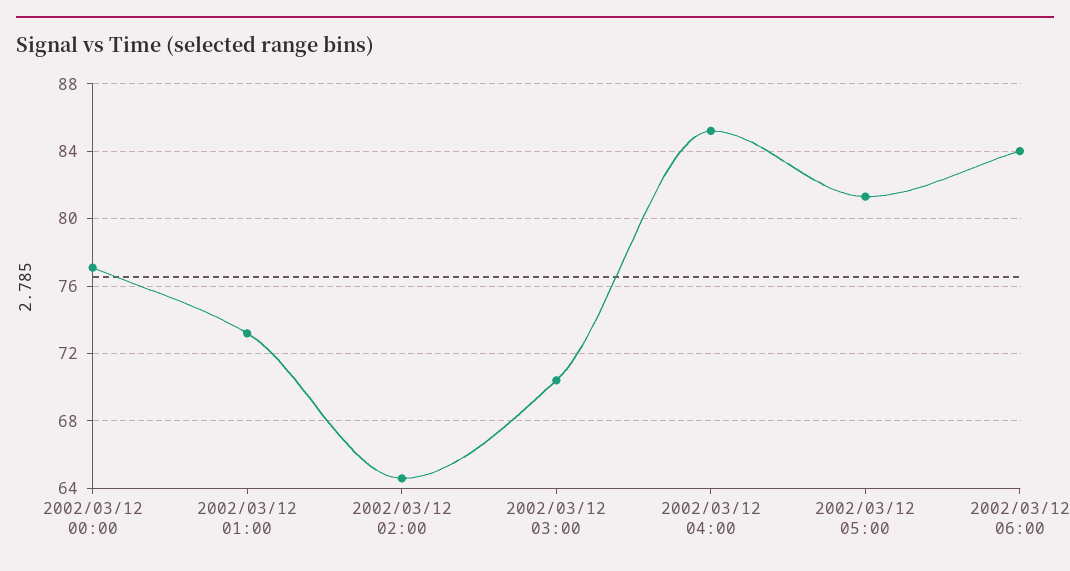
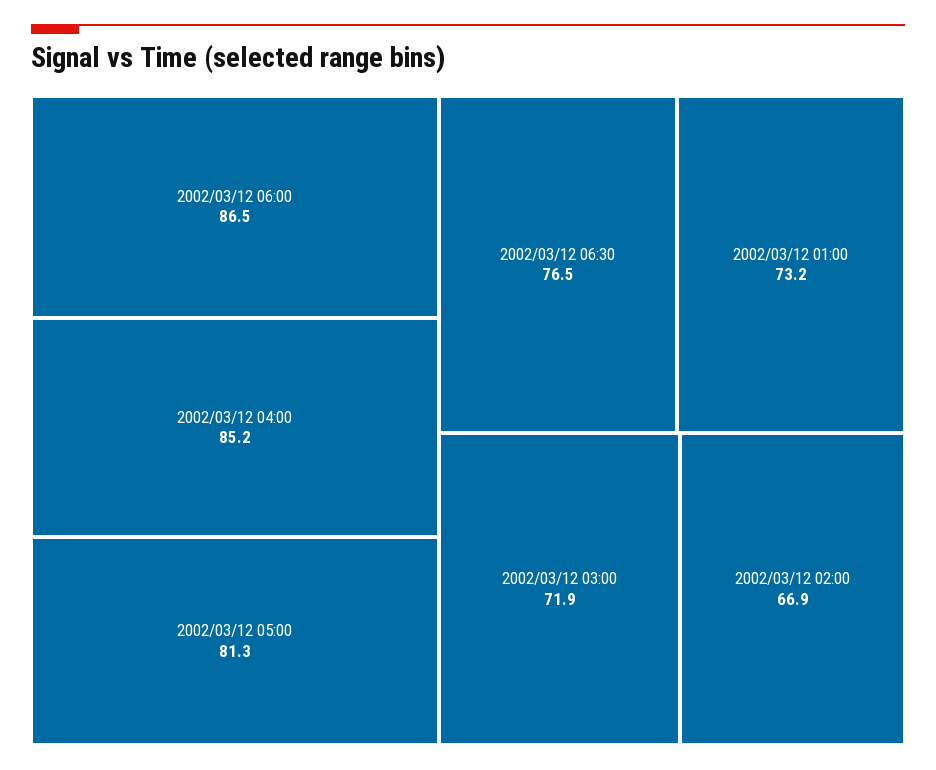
2002/03/12 00:00: 77 -> none
2002/03/12 02:00: 64.5 -> 66.9
2002/03/12 03:00: 70.5 -> 71.9
2002/03/12 06:00: 84 -> 86.5
2002/03/12 06:30: none -> 76.5

